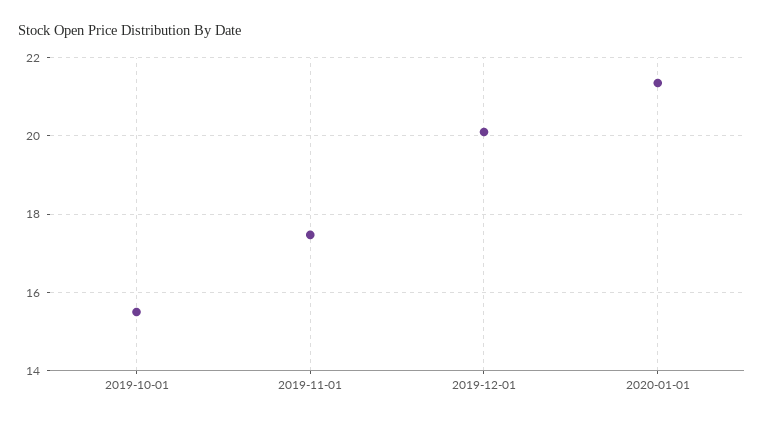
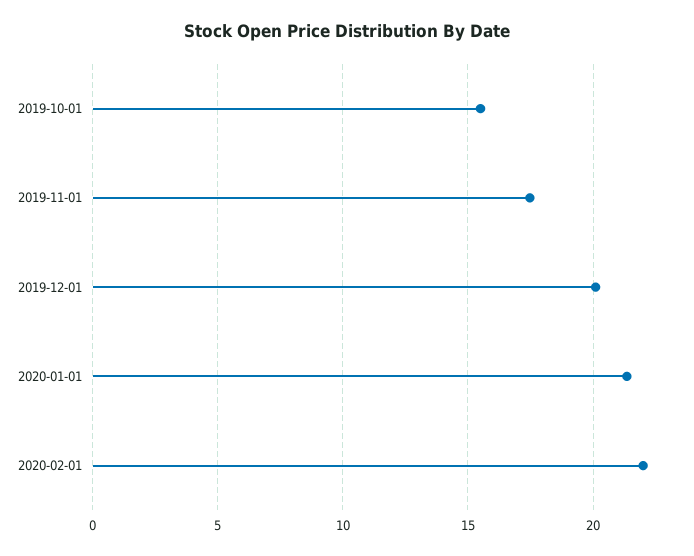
2020-02-01: none -> 22

